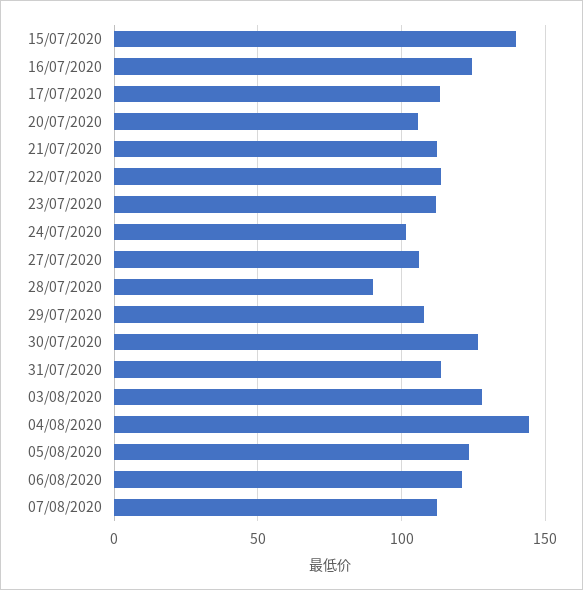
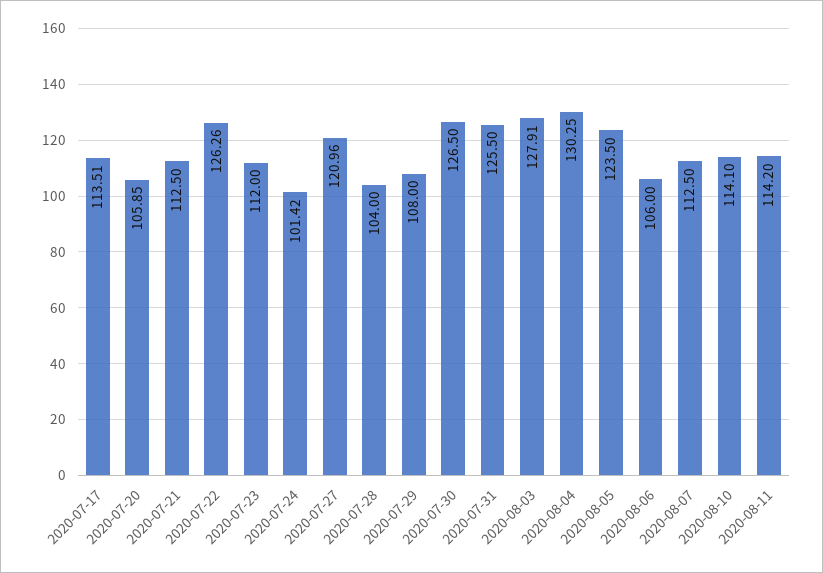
15/07/2020: 140 -> none
16/07/2020: 125 -> none
22/07/2020: 115 -> 126.26
27/07/2020: 105 -> 120.96
28/07/2020: 90 -> 104
31/07/2020: 115 -> 125.5
04/08/2020: 145 -> 130.25
06/08/2020: 120 -> 106
2020-08-10: none -> 114.1
2020-08-11: none -> 114.2

